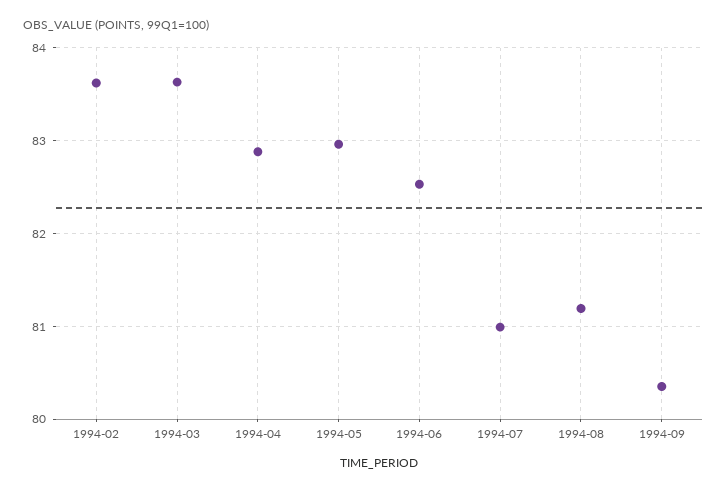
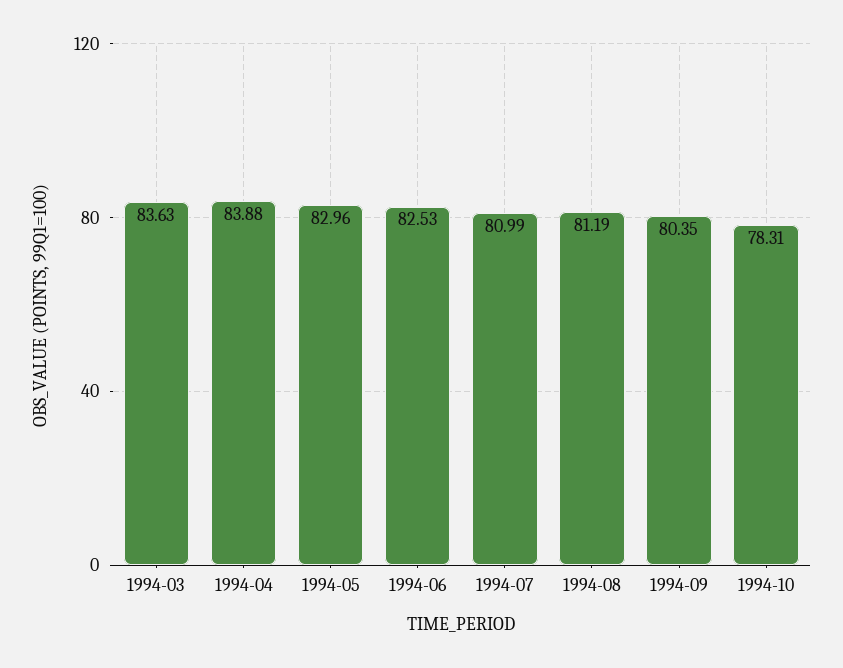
1994-02: 83.6 -> none
1994-04: 82.9 -> 83.88
1994-10: none -> 78.31

